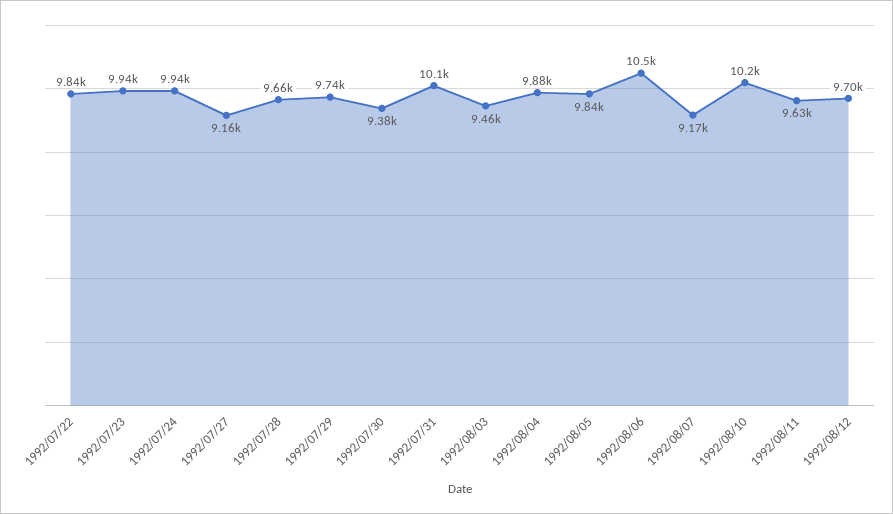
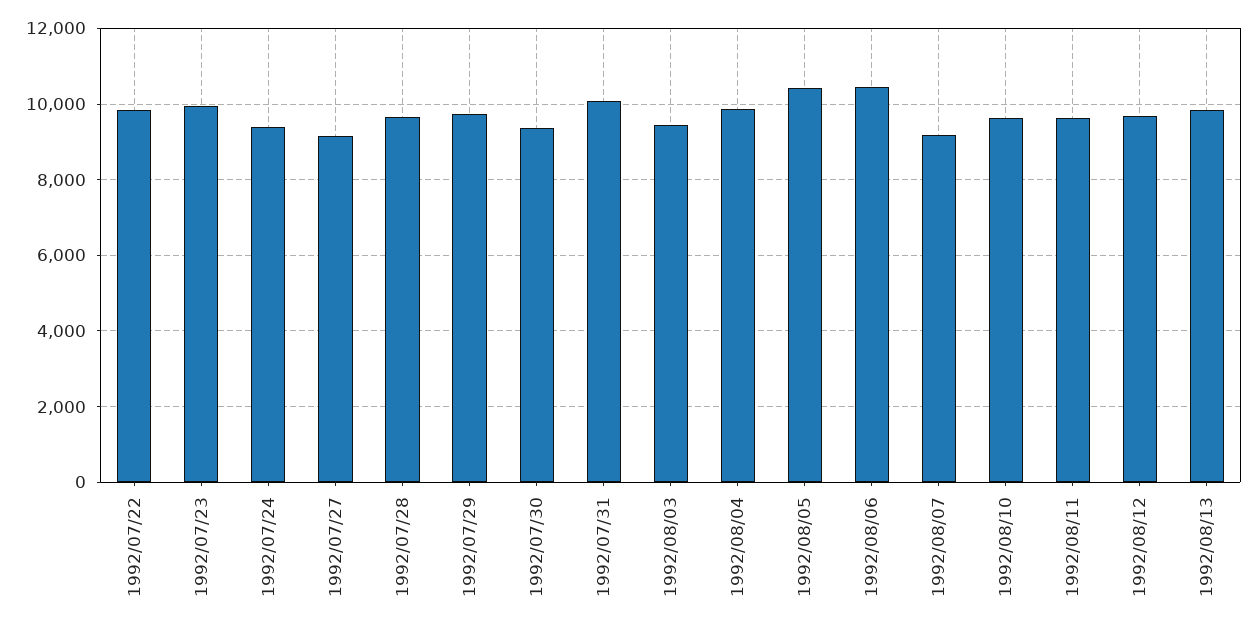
1992/07/24: 9940 -> 9400
1992/08/05: 9840 -> 10400
1992/08/10: 10200 -> 9600
1992/08/13: none -> 9800

